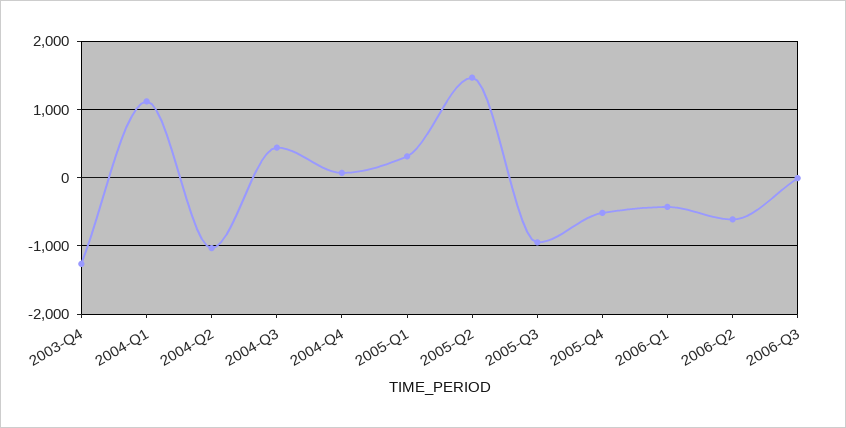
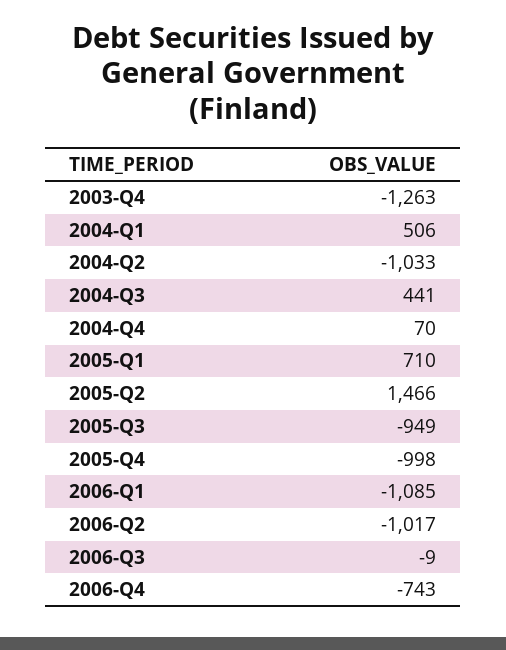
2004-Q1: 1100 -> 506
2005-Q1: 300 -> 710
2005-Q4: -500 -> -998
2006-Q1: -400 -> -1085
2006-Q2: -600 -> -1017
2006-Q4: none -> -743

